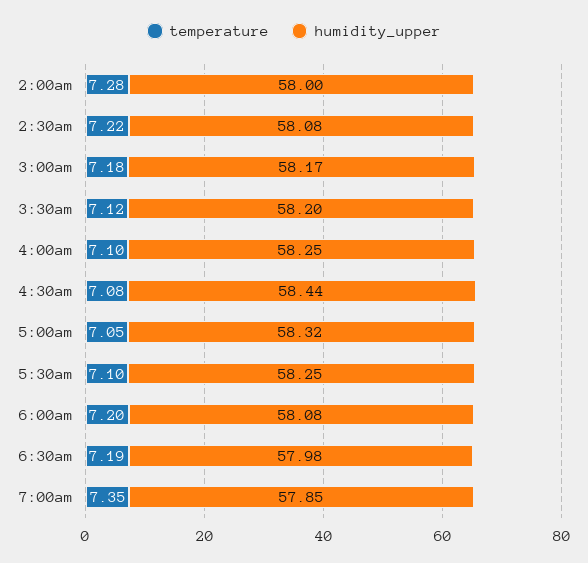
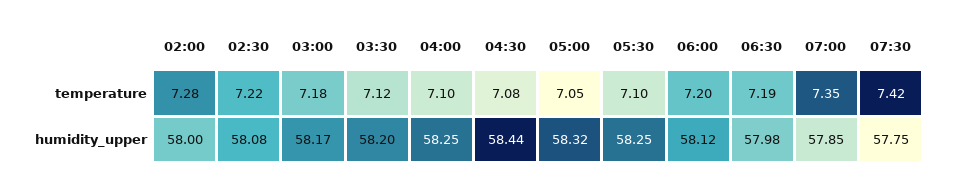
humidity_upper, 6:00am: 58.08 -> 58.12
temperature, 07:30: none -> 7.42
humidity_upper, 07:30: none -> 57.75

